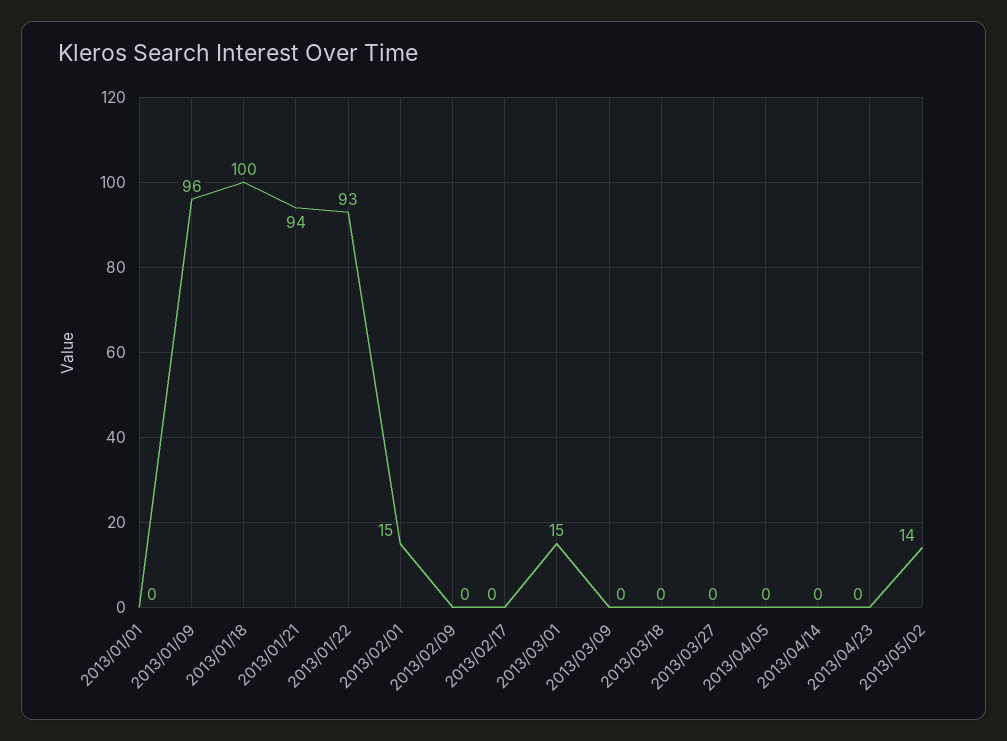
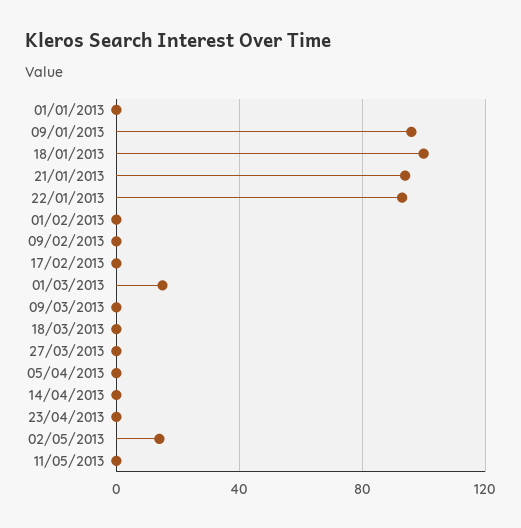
2013/02/01: 15 -> 0
11/05/2013: none -> 0

